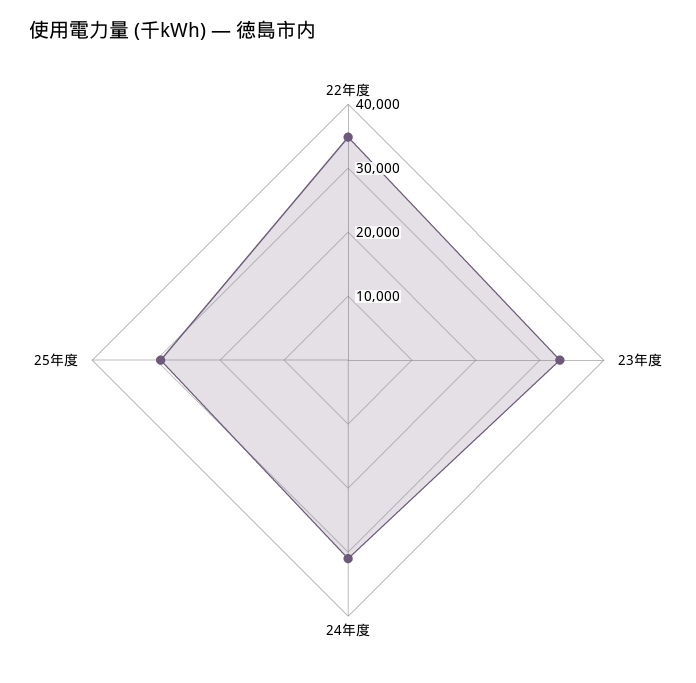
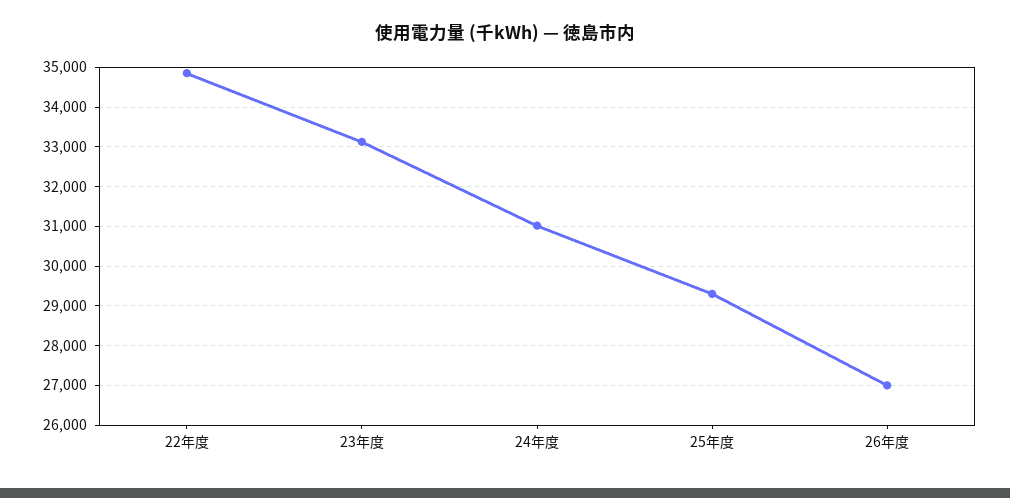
26年度: none -> 27000

